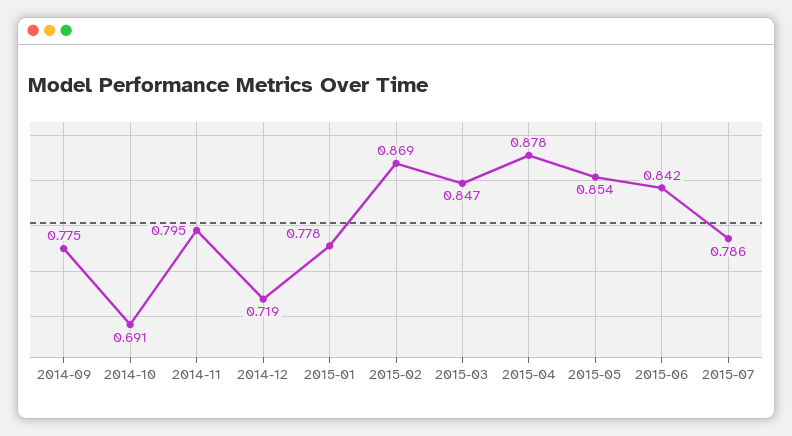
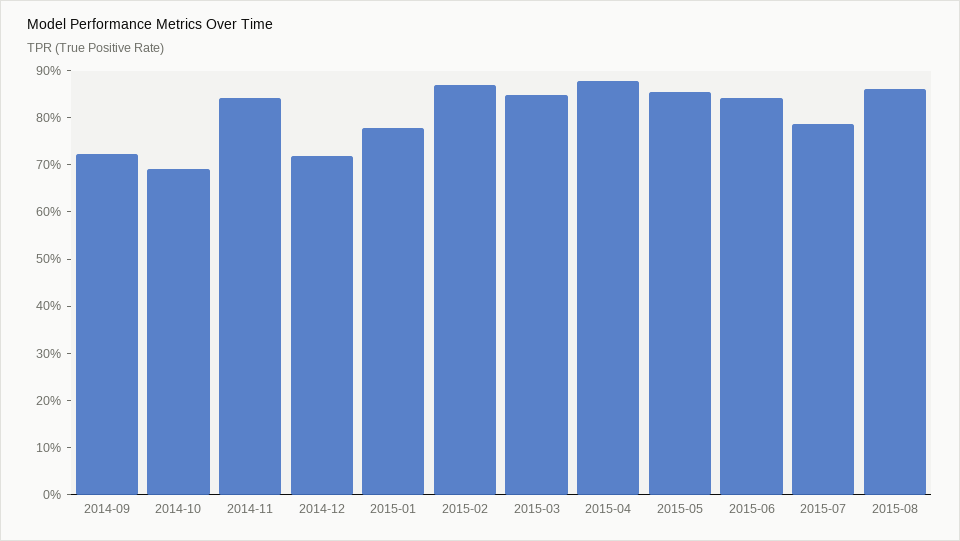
2014-09: 0.775 -> 0.72
2014-11: 0.795 -> 0.84
2015-08: none -> 0.86

